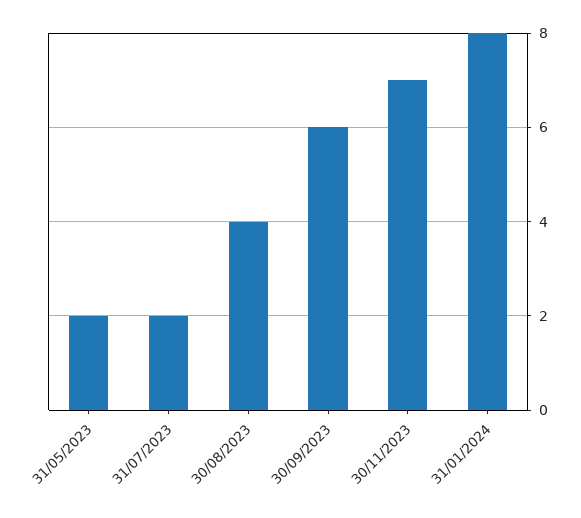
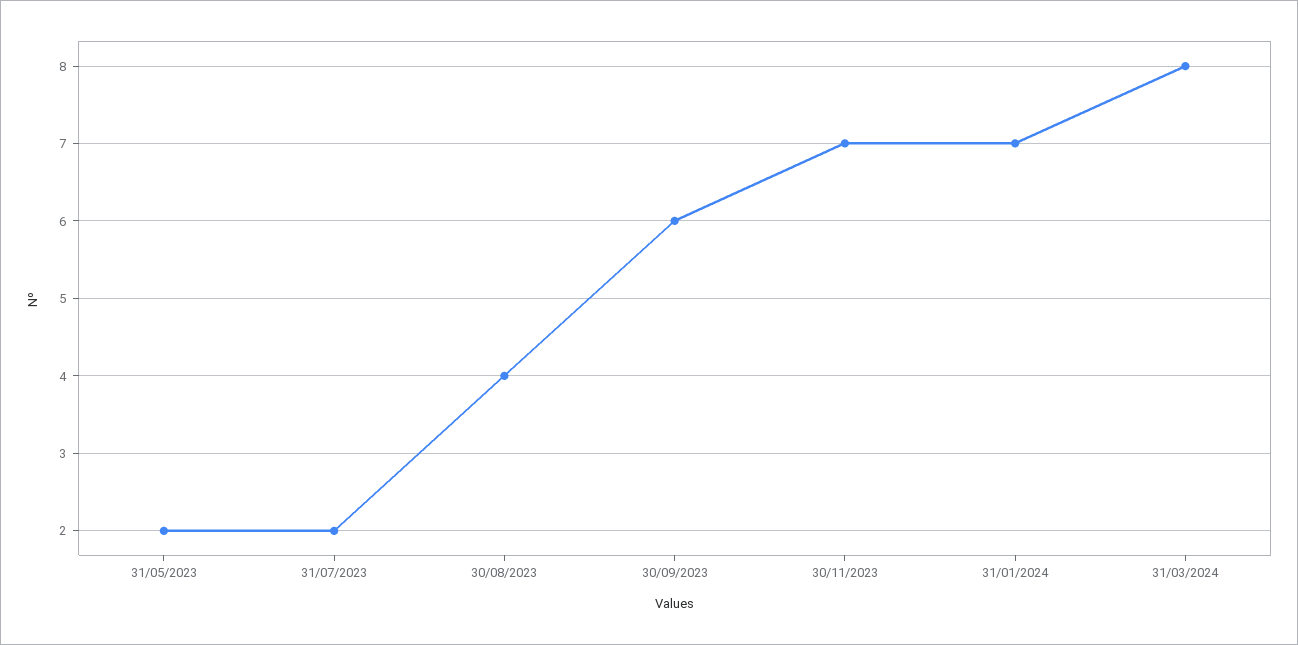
31/01/2024: 8 -> 7
31/03/2024: none -> 8

